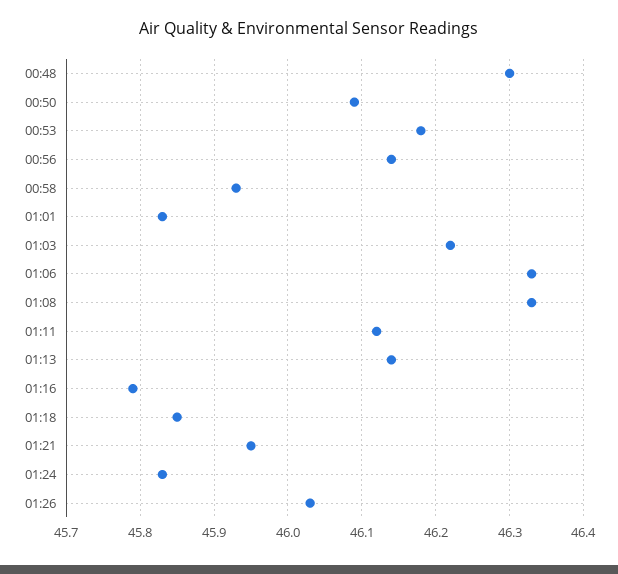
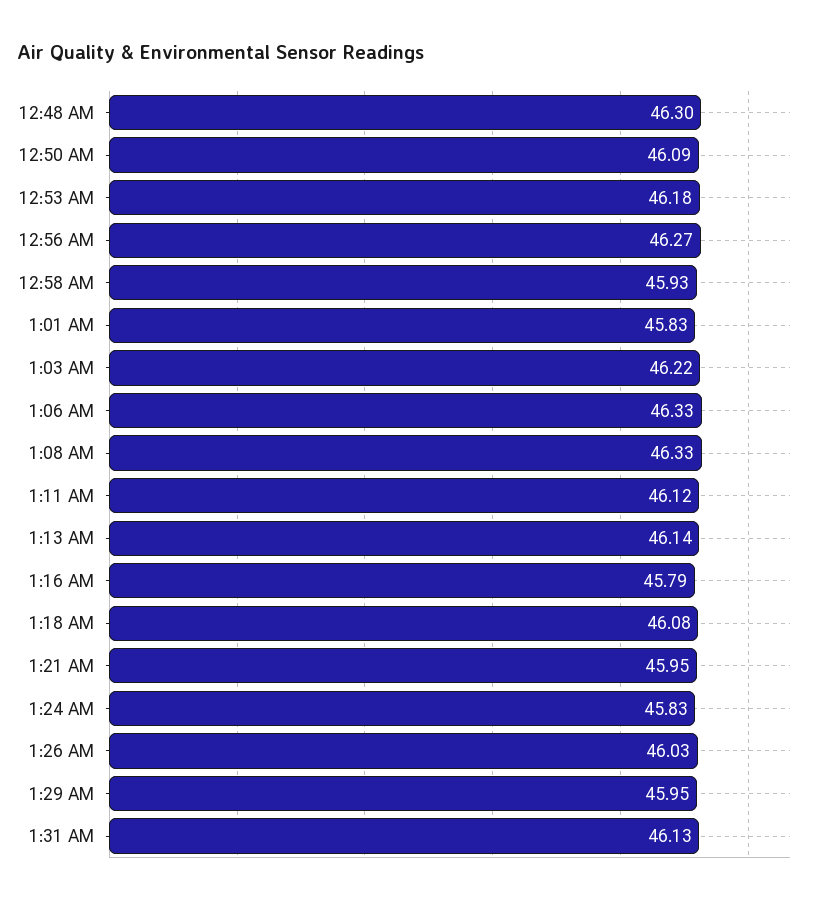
00:56: 46.14 -> 46.27
01:18: 45.85 -> 46.08
1:29 AM: none -> 45.95
1:31 AM: none -> 46.13

